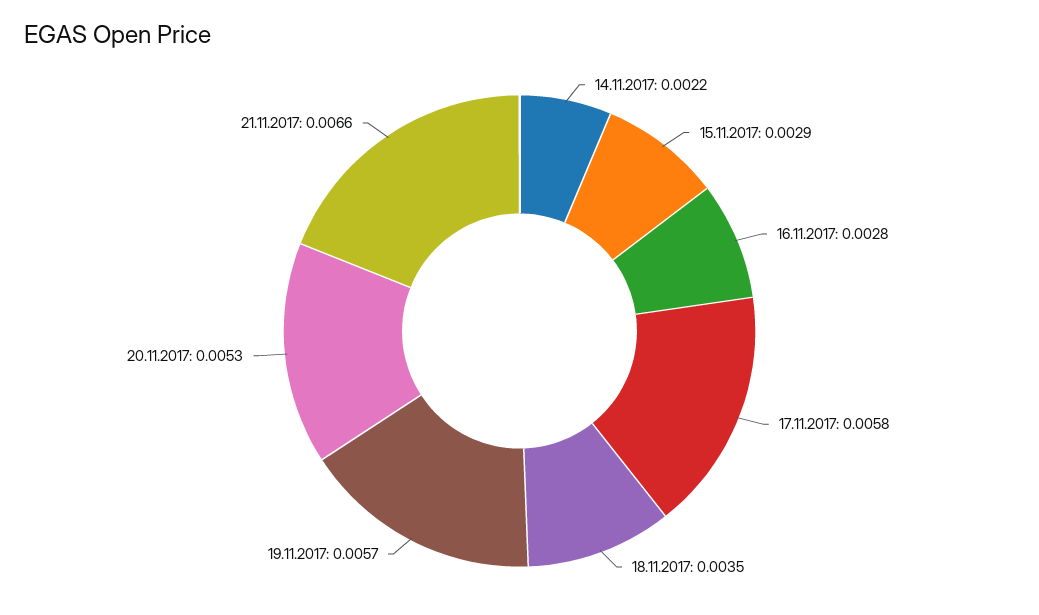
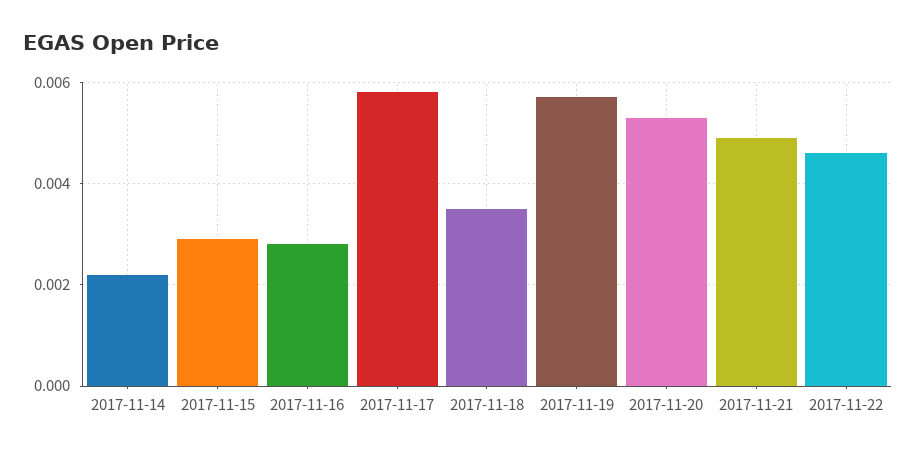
21.11.2017: 0.0066 -> 0.005
2017-11-22: none -> 0.0045

